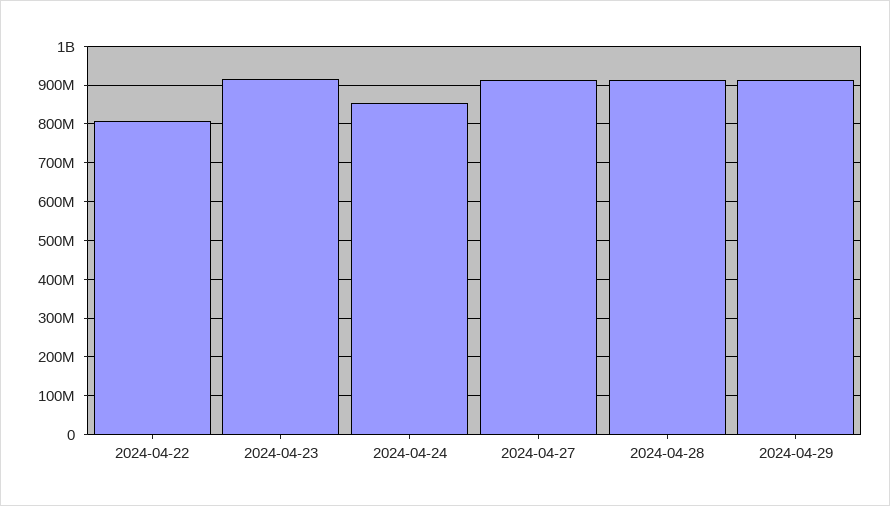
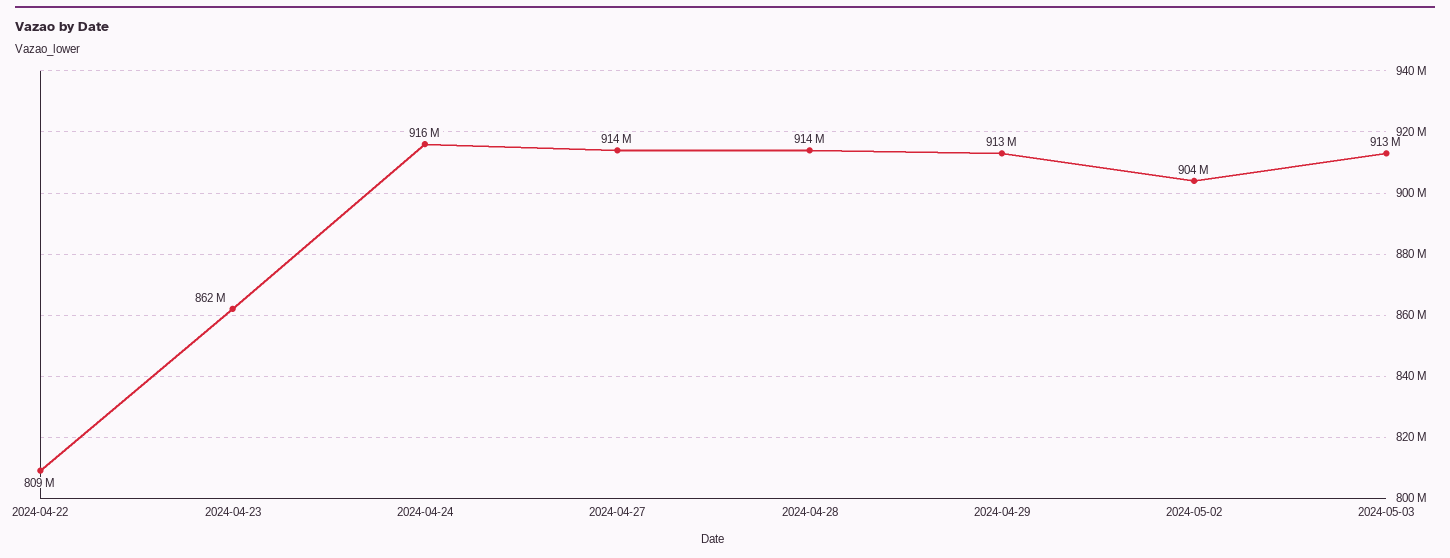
2024-04-23: 920000000 -> 862000000
2024-04-24: 860000000 -> 916000000
2024-05-02: none -> 904000000
2024-05-03: none -> 913000000

